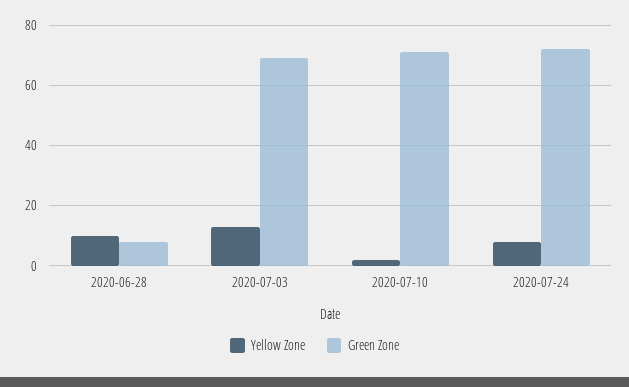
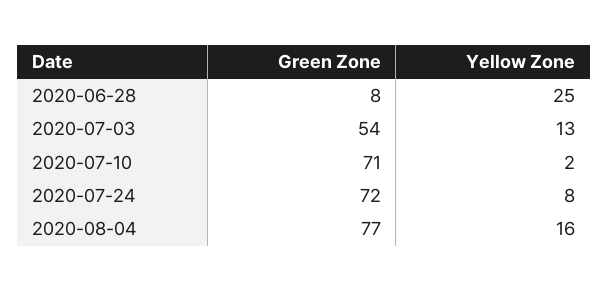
Yellow Zone, 2020-06-28: 10 -> 25
Green Zone, 2020-07-03: 70 -> 54
Green Zone, 2020-08-04: none -> 77
Yellow Zone, 2020-08-04: none -> 16

